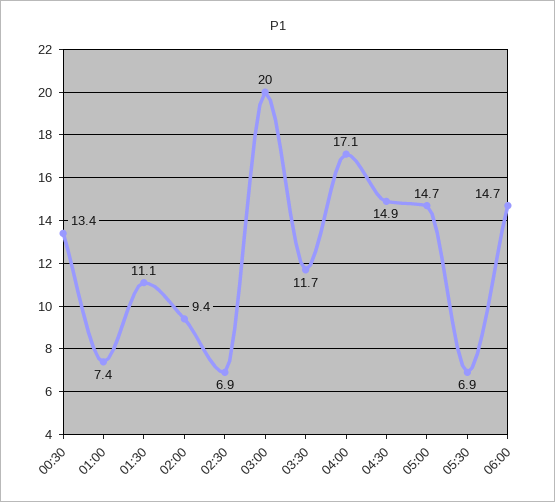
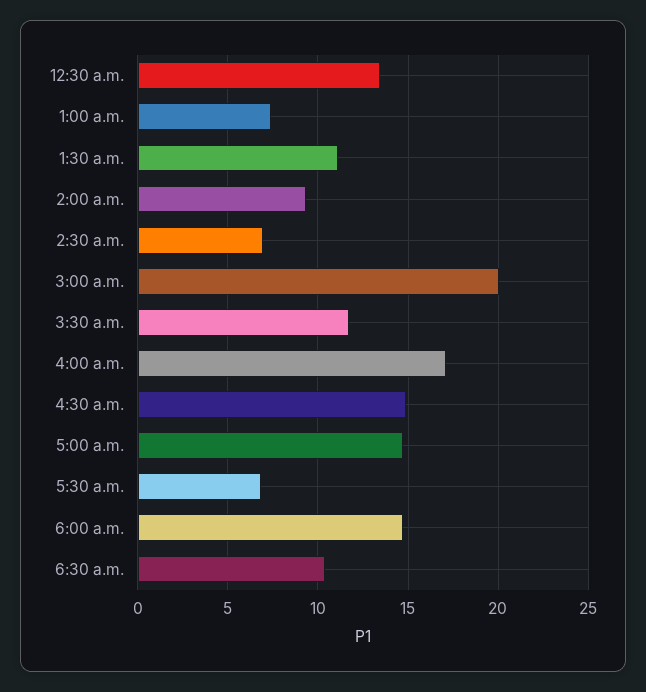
6:30 a.m.: none -> 10.5

